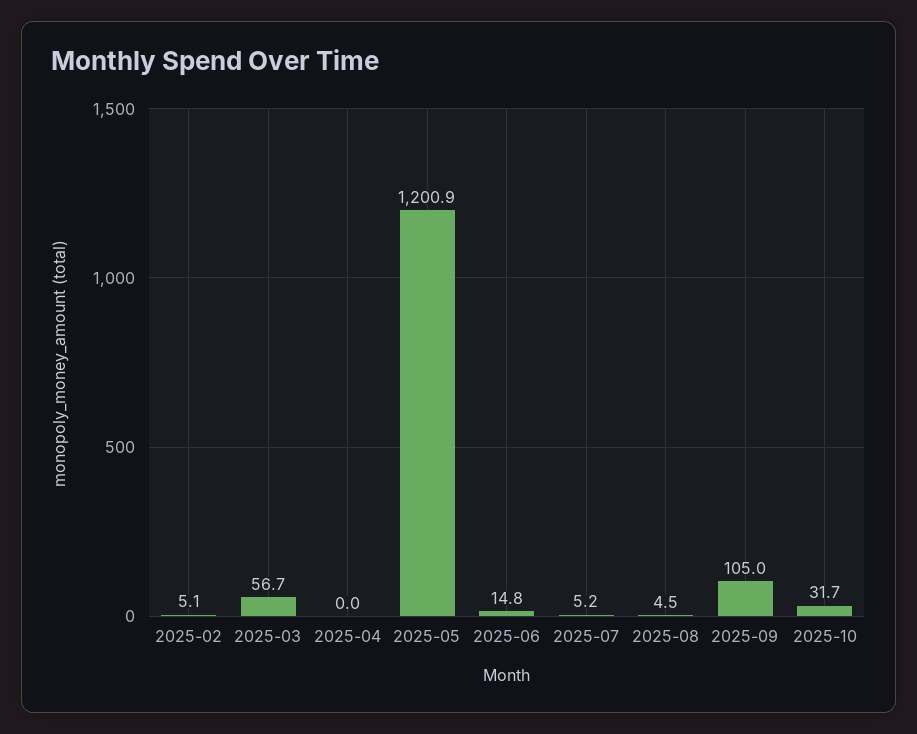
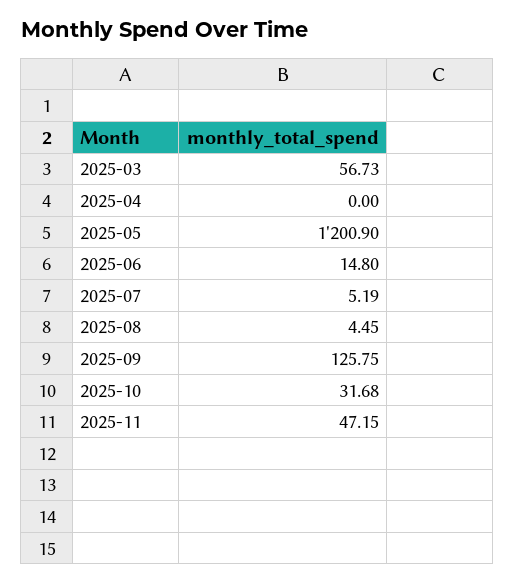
2025-02: 5.1 -> none
2025-09: 105 -> 125.75
2025-11: none -> 47.15

